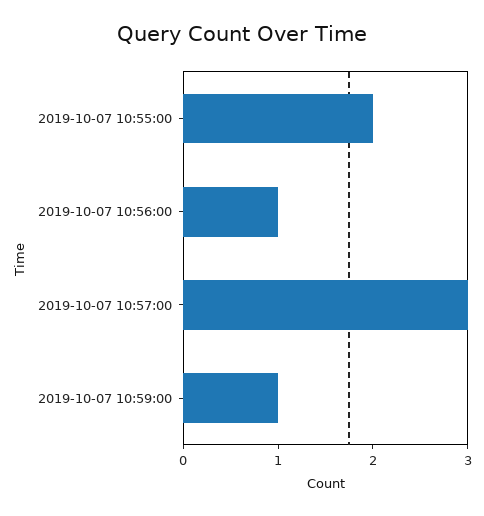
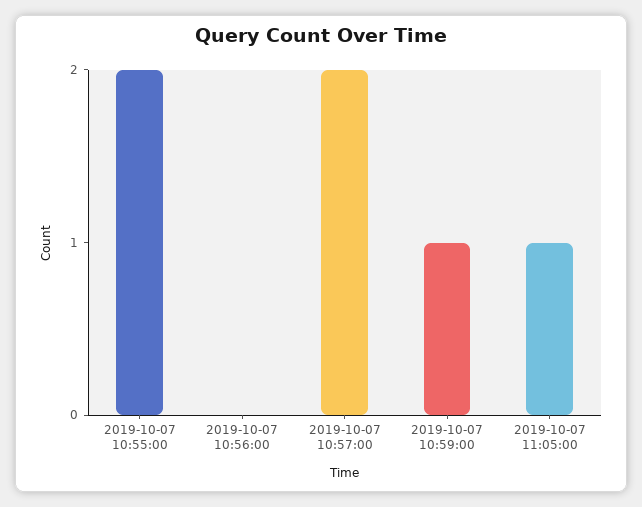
2019-10-07 10:56:00: 1 -> 0
2019-10-07 10:57:00: 3 -> 2
2019-10-07 11:05:00: none -> 1

